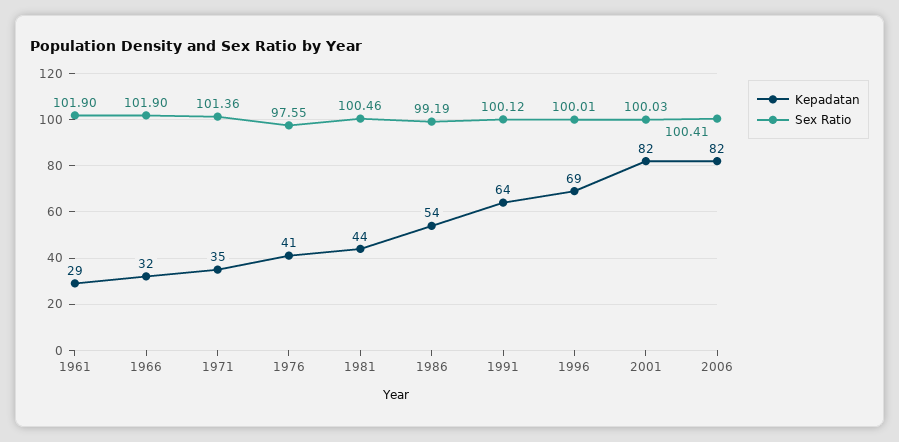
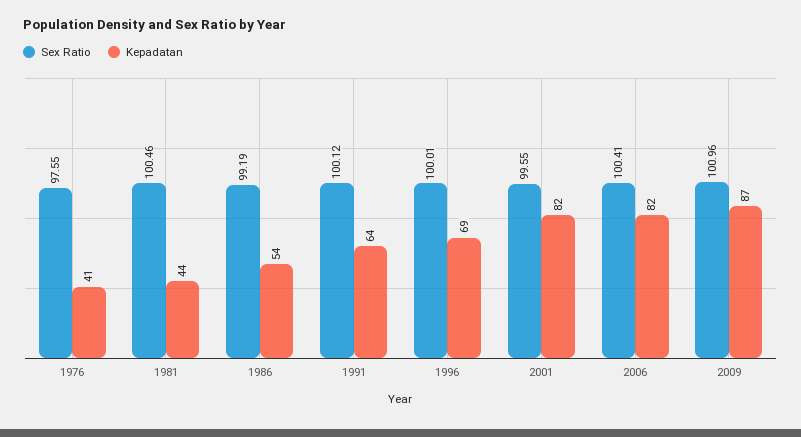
Kepadatan, 1961: 29 -> none
Sex Ratio, 1961: 101.9 -> none
Kepadatan, 1966: 32 -> none
Sex Ratio, 1966: 101.9 -> none
Kepadatan, 1971: 35 -> none
Sex Ratio, 1971: 101.36 -> none
Sex Ratio, 2001: 100.03 -> 99.55
Sex Ratio, 2009: none -> 100.96
Kepadatan, 2009: none -> 87

